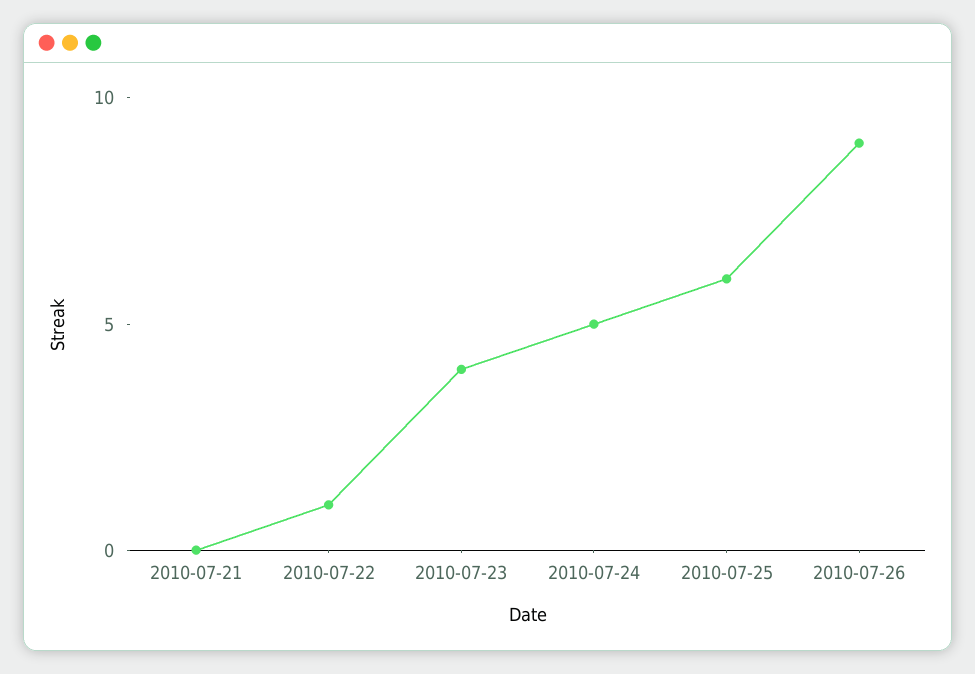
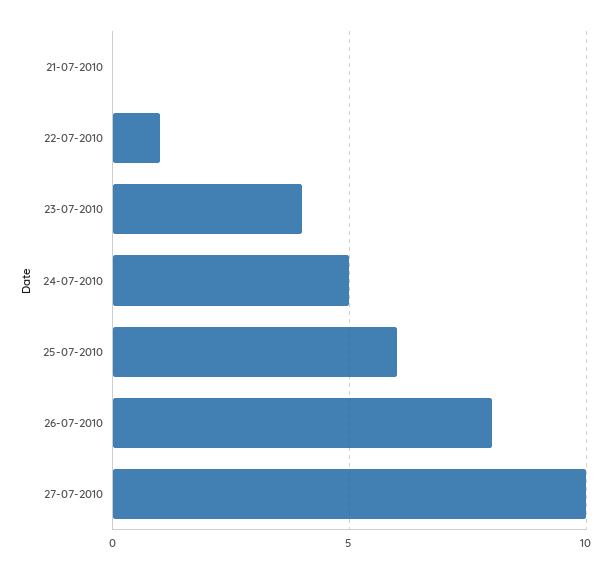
2010-07-26: 9 -> 8
27-07-2010: none -> 10

